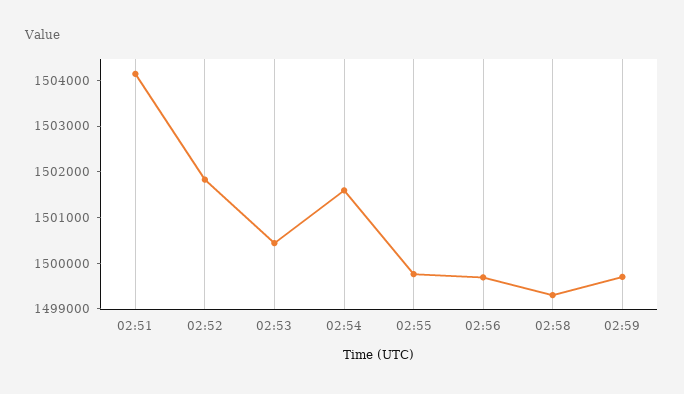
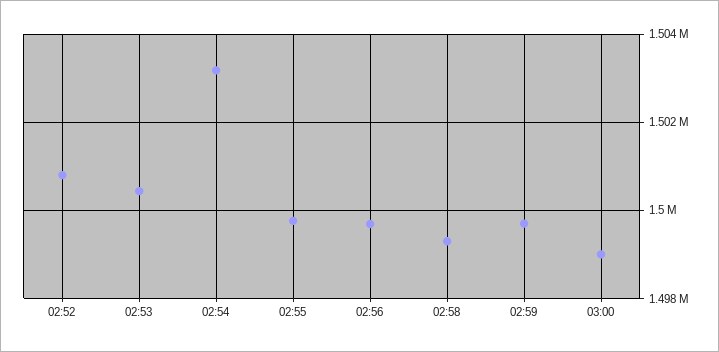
02:51: 1504200 -> none
02:52: 1501800 -> 1500800
02:54: 1501600 -> 1503200
03:00: none -> 1499000

